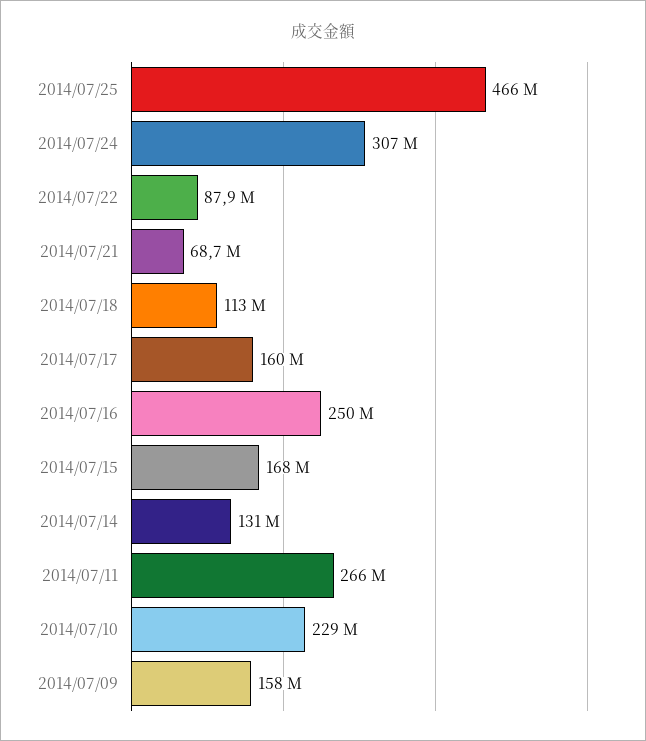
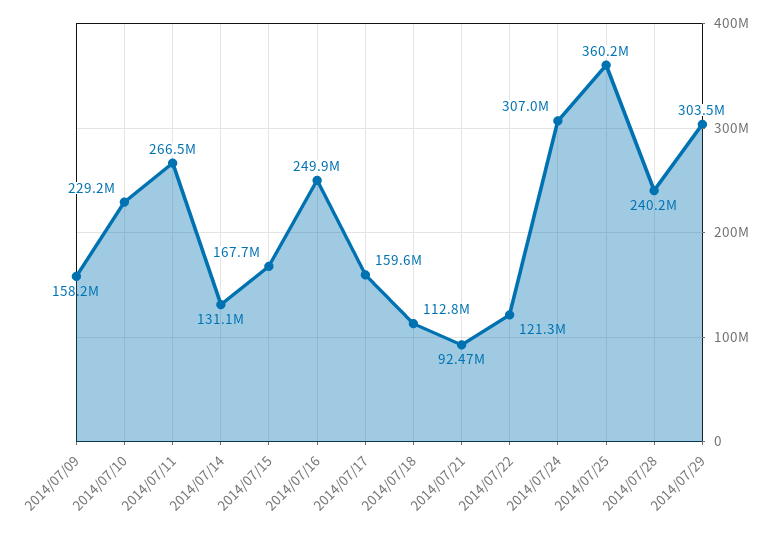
2014/07/25: 466000000 -> 360200000
2014/07/22: 87900000 -> 121300000
2014/07/21: 68700000 -> 92470000
2014/07/28: none -> 240200000
2014/07/29: none -> 303500000

